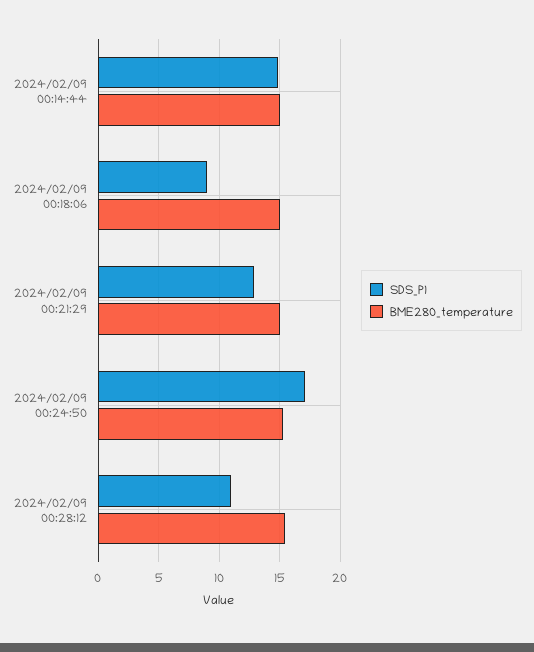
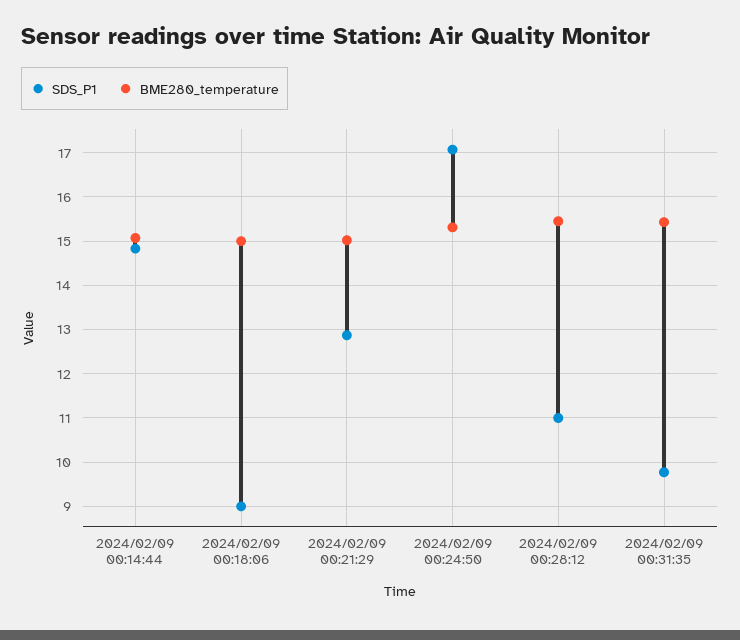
SDS_P1, 2024/02/09 00:31:35: none -> 9.8
BME280_temperature, 2024/02/09 00:31:35: none -> 15.4

